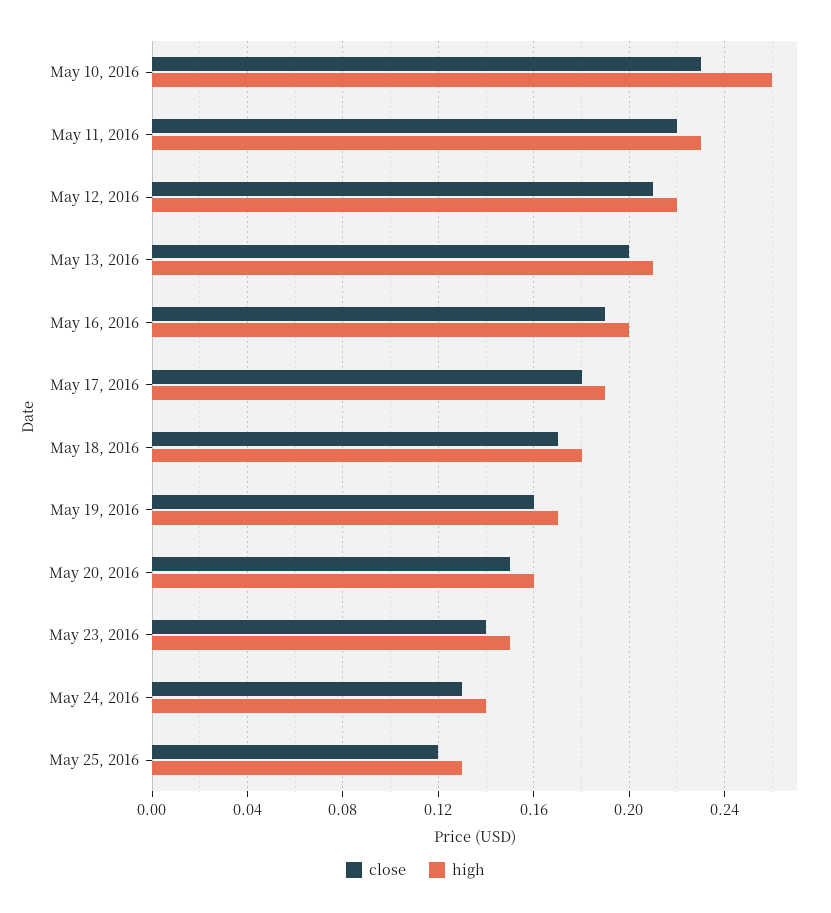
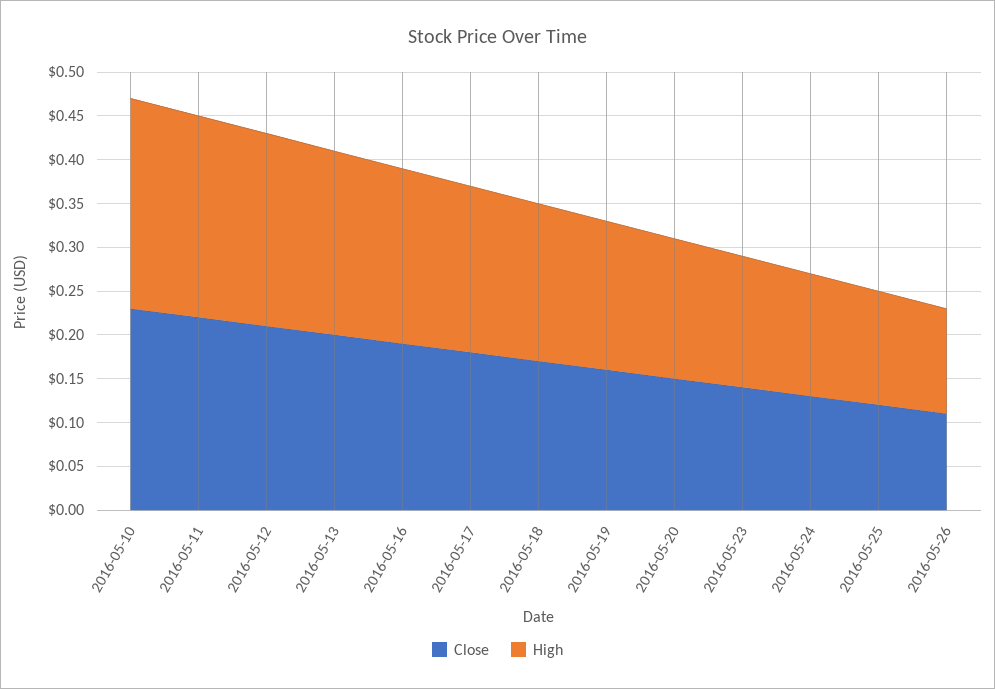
high, May 10, 2016: 0.26 -> 0.24
close, 2016-05-26: none -> 0.11
high, 2016-05-26: none -> 0.12

